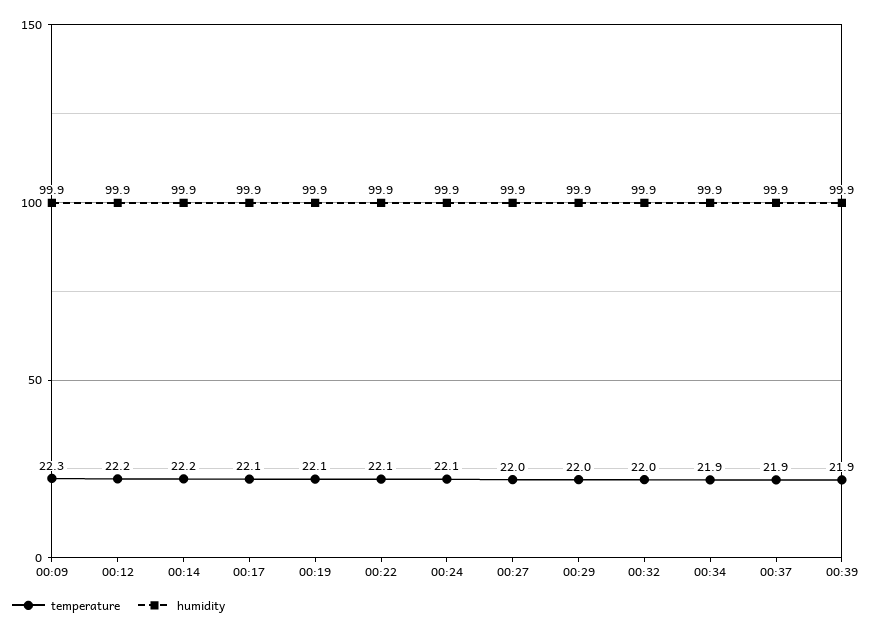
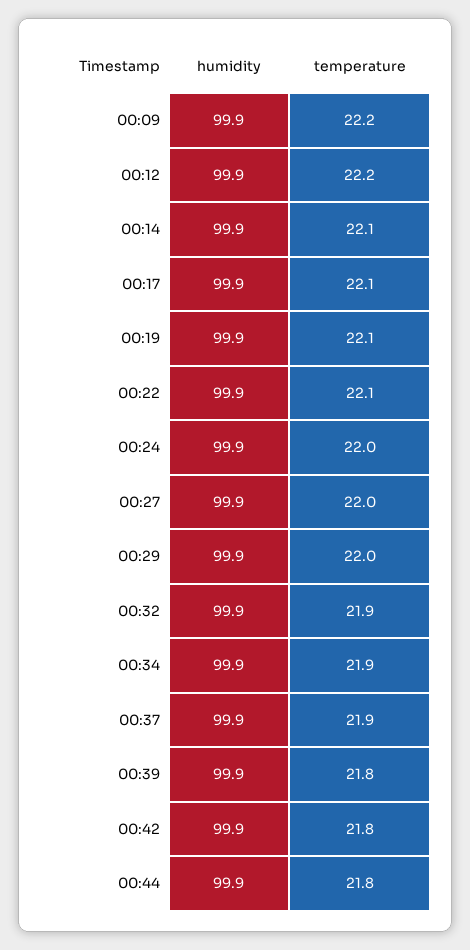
temperature, 00:09: 22.3 -> 22.2
temperature, 00:14: 22.2 -> 22.1
temperature, 00:24: 22.1 -> 22
temperature, 00:32: 22 -> 21.9
temperature, 00:39: 21.9 -> 21.8
humidity, 00:42: none -> 99.9
temperature, 00:42: none -> 21.8
humidity, 00:44: none -> 99.9
temperature, 00:44: none -> 21.8

